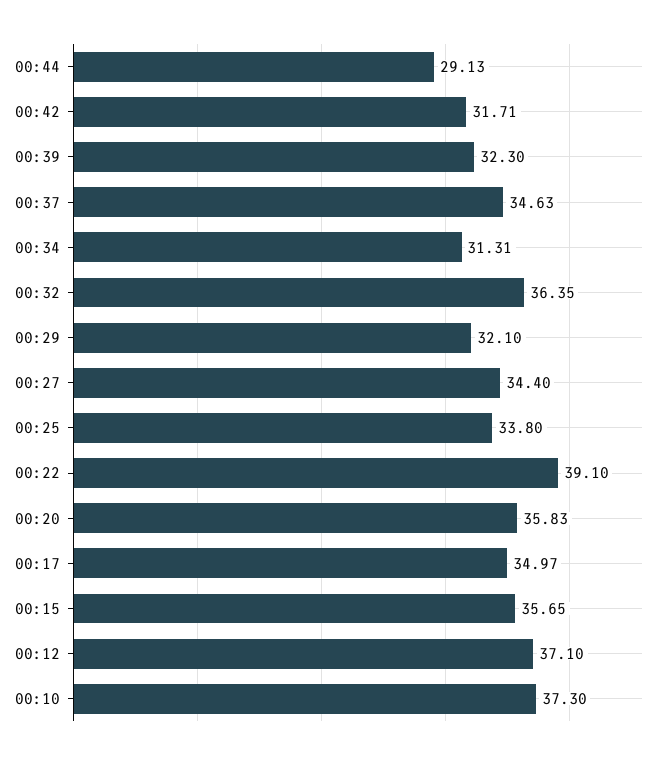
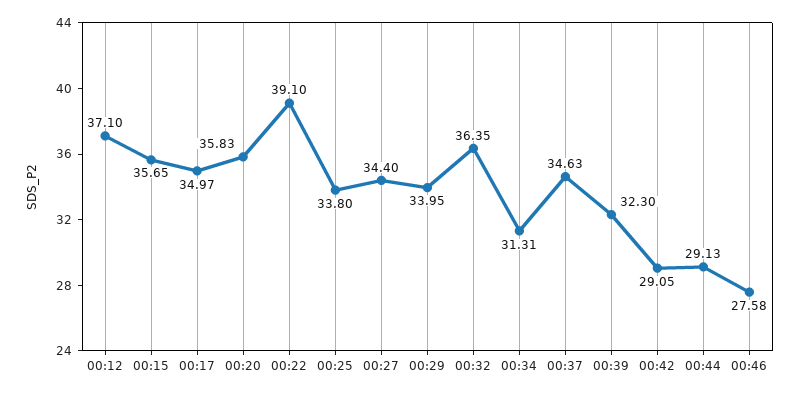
00:42: 31.71 -> 29.05
00:29: 32.1 -> 33.95
00:10: 37.3 -> none
00:46: none -> 27.58

